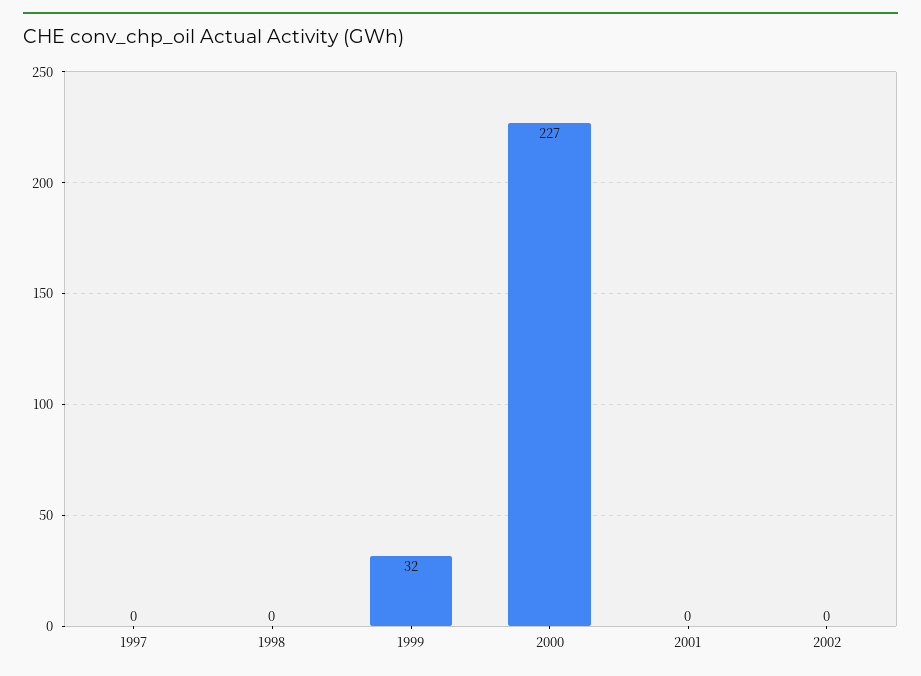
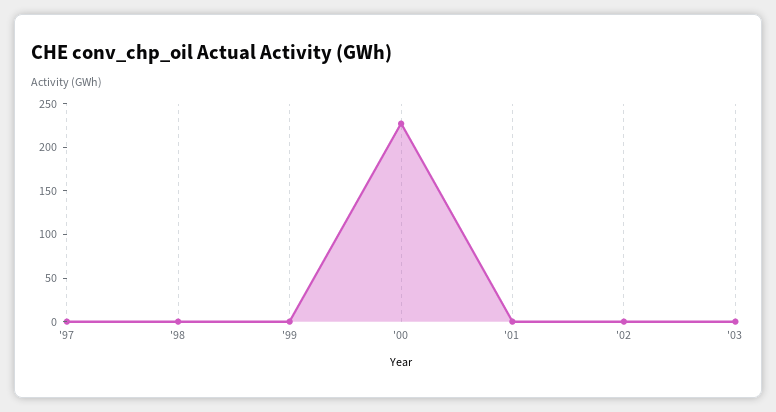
1999: 32 -> 0
'03: none -> 0

